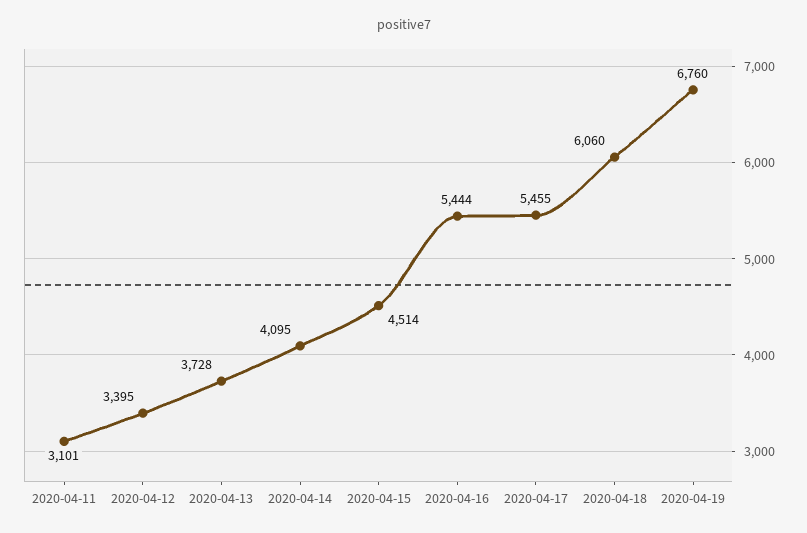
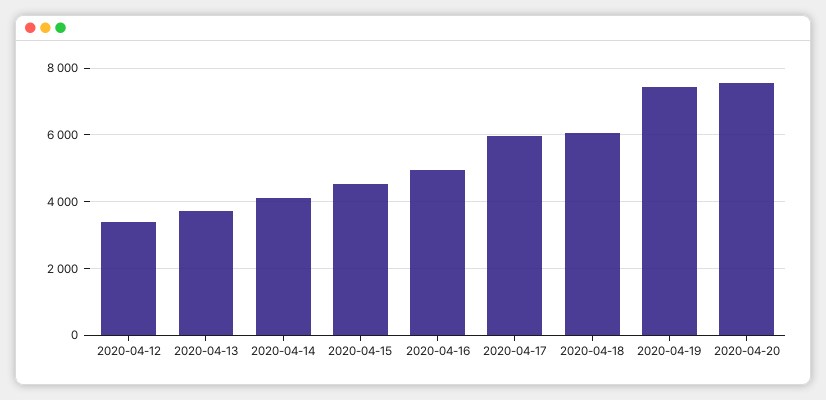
2020-04-11: 3101 -> none
2020-04-16: 5444 -> 5000
2020-04-17: 5455 -> 6000
2020-04-19: 6760 -> 7400
2020-04-20: none -> 7600

